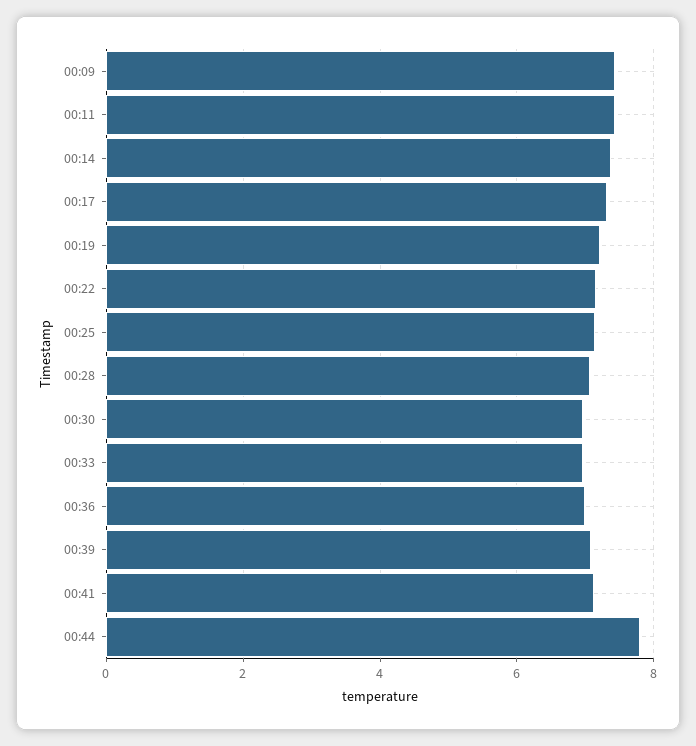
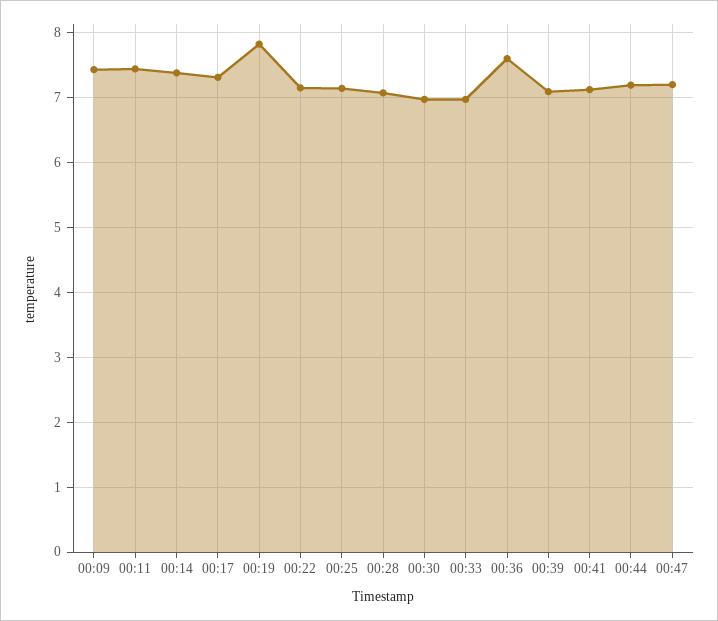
00:19: 7.2 -> 7.8
00:36: 7 -> 7.6
00:44: 7.8 -> 7.2
00:47: none -> 7.2

